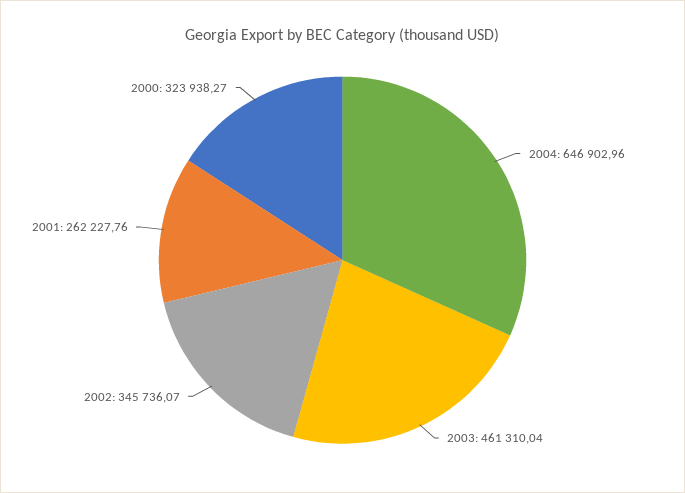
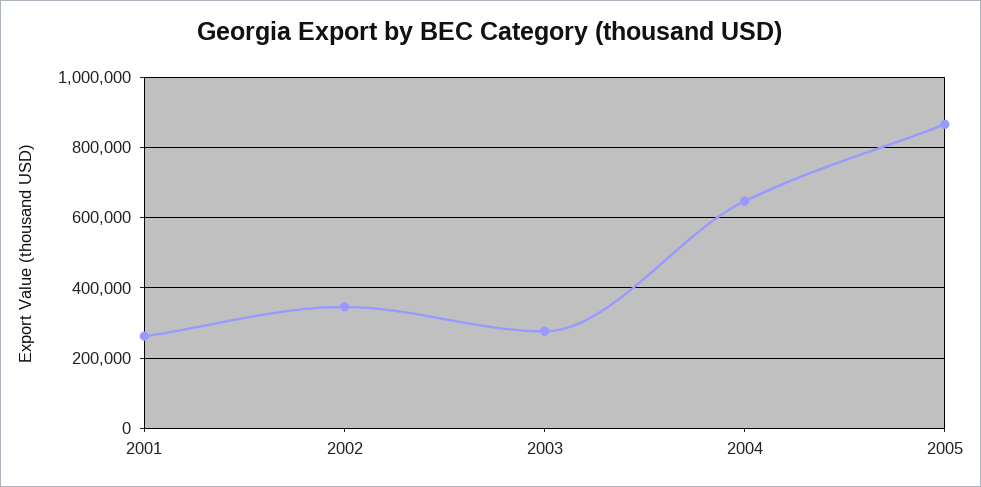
2003: 461310.04 -> 280000
2000: 323938.27 -> none
2005: none -> 860000

